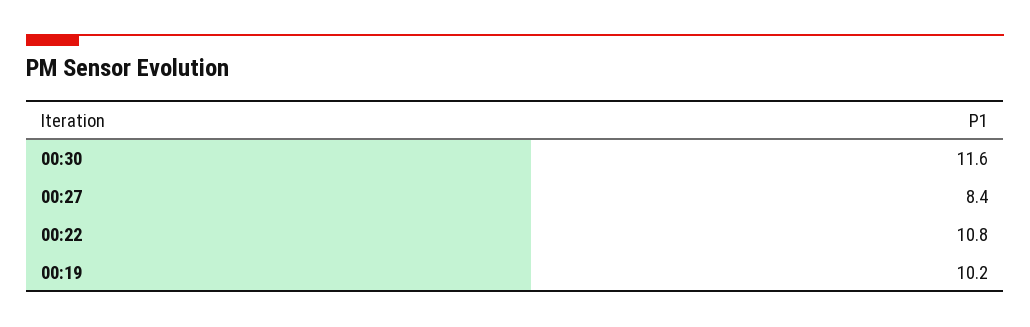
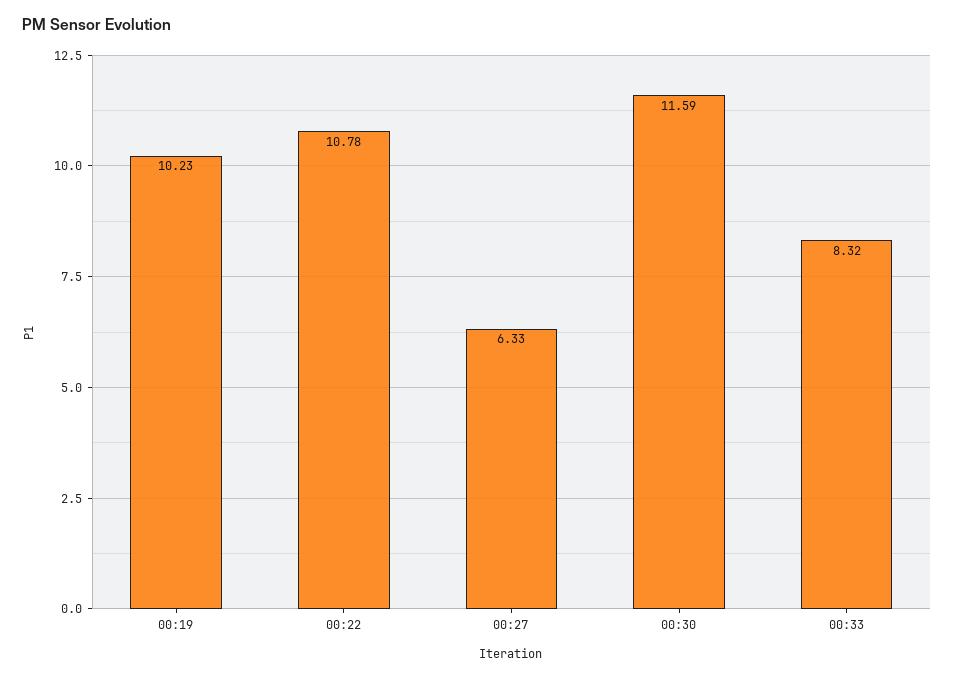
00:27: 8.4 -> 6.33
00:33: none -> 8.32

